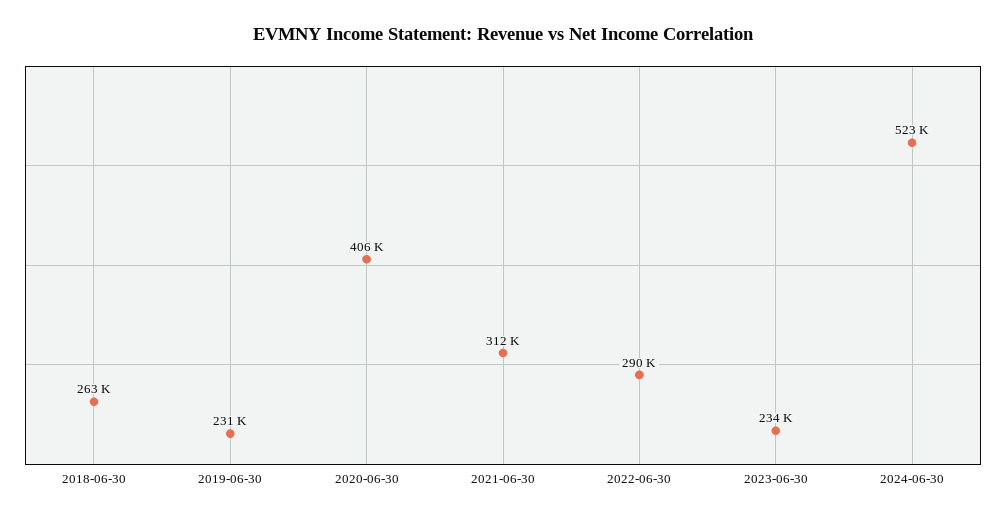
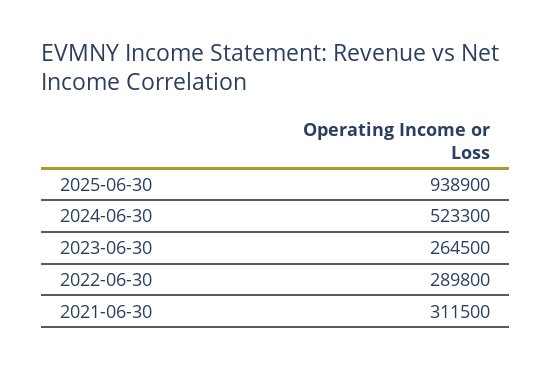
2018-06-30: 263000 -> none
2019-06-30: 231000 -> none
2020-06-30: 406000 -> none
2023-06-30: 234000 -> 264500
2025-06-30: none -> 938900

